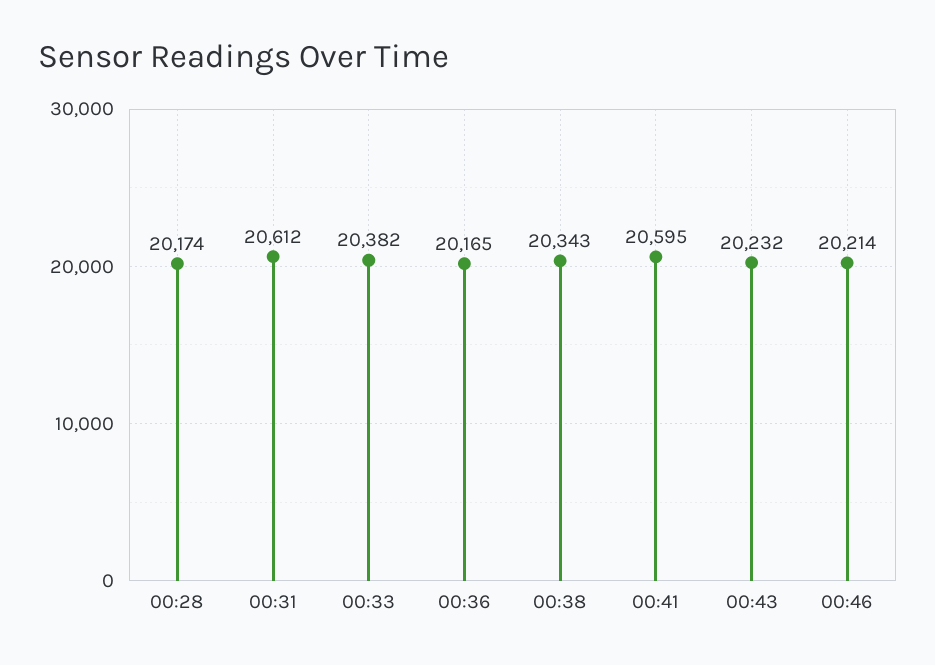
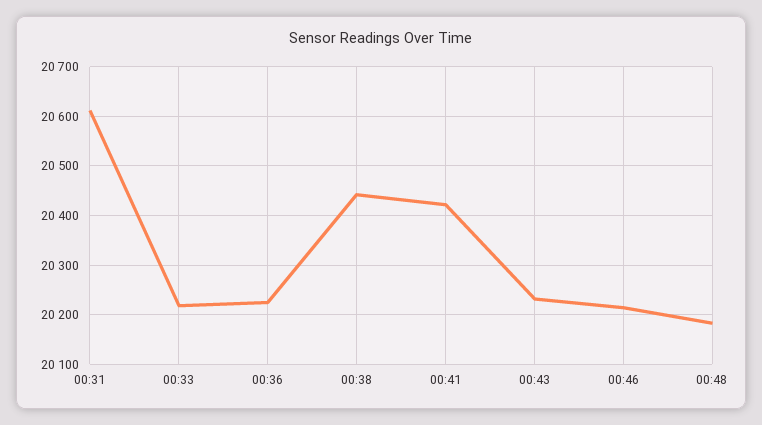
00:28: 20174 -> none
00:33: 20382 -> 20220
00:36: 20165 -> 20220
00:38: 20343 -> 20440
00:41: 20595 -> 20420
00:48: none -> 20180

